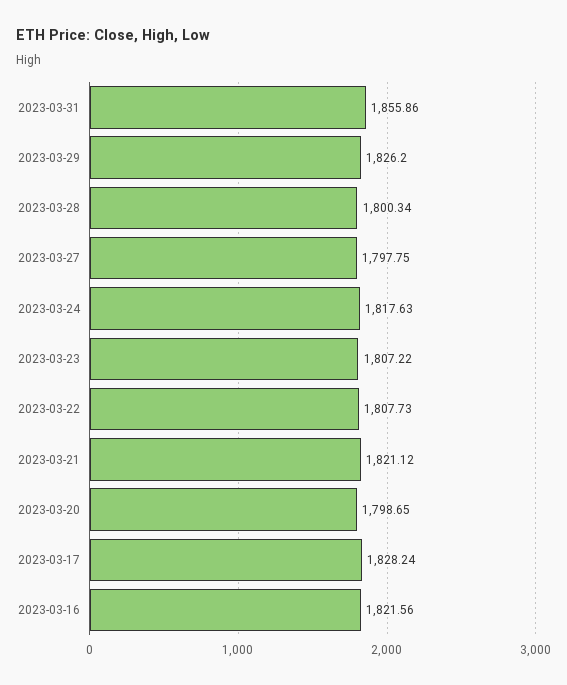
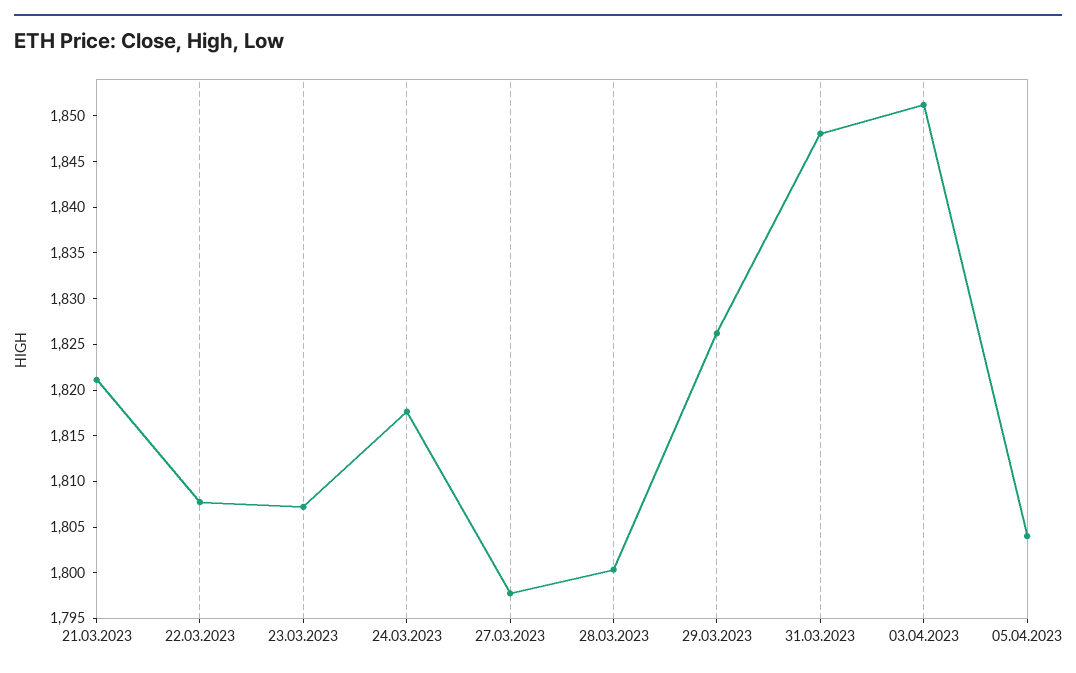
2023-03-31: 1855.86 -> 1848
2023-03-20: 1798.65 -> none
2023-03-17: 1828.24 -> none
2023-03-16: 1821.56 -> none
03.04.2023: none -> 1851
05.04.2023: none -> 1804

